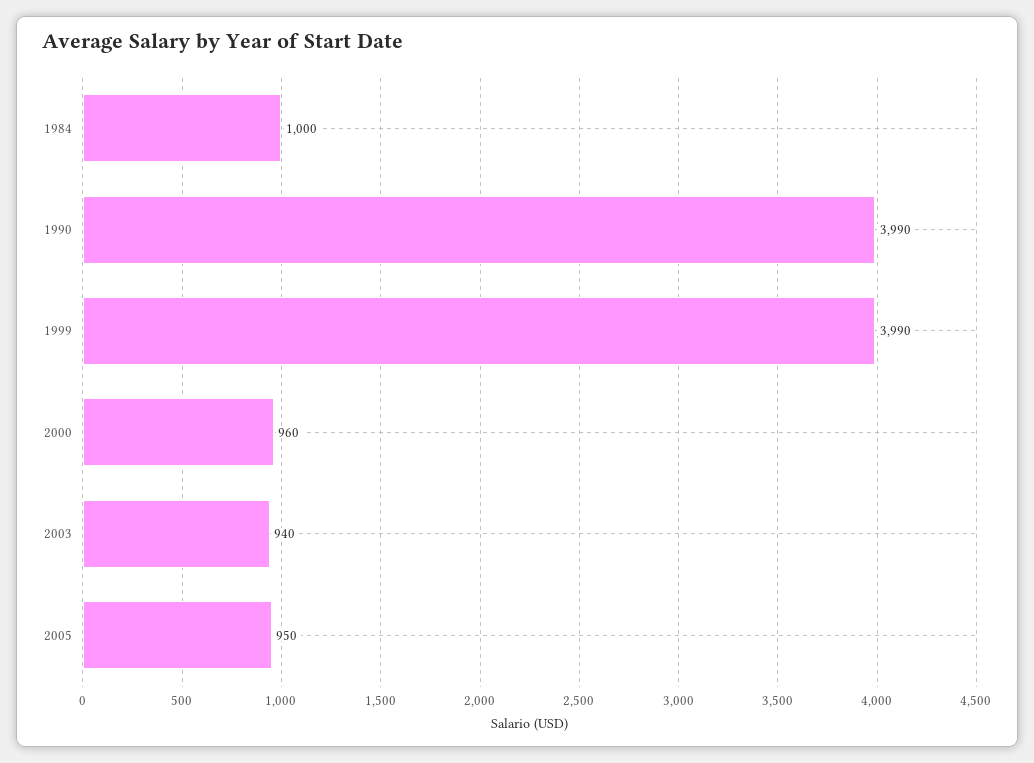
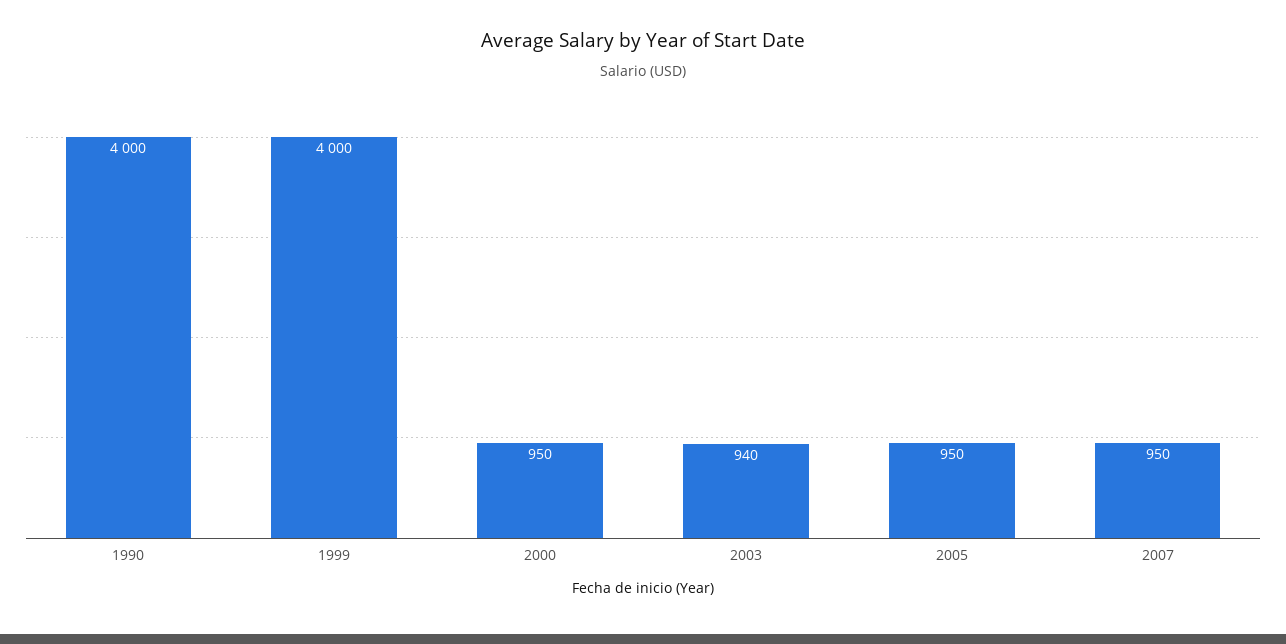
1984: 1000 -> none
1990: 3990 -> 4000
1999: 3990 -> 4000
2000: 960 -> 950
2007: none -> 950

